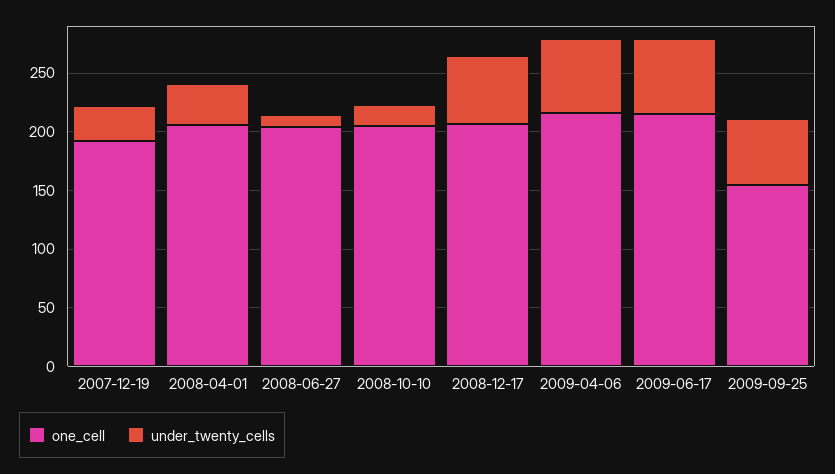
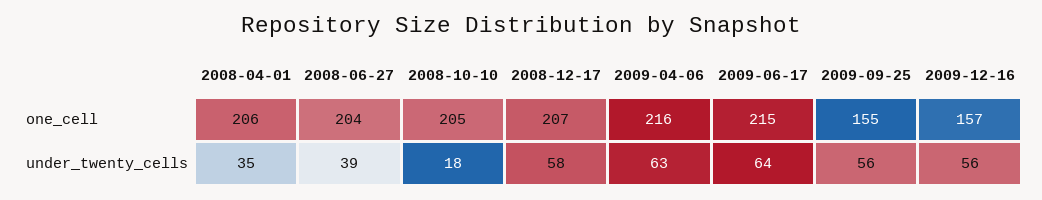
one_cell, 2007-12-19: 190 -> none
under_twenty_cells, 2007-12-19: 30 -> none
under_twenty_cells, 2008-06-27: 10 -> 39
one_cell, 2009-12-16: none -> 157
under_twenty_cells, 2009-12-16: none -> 56

